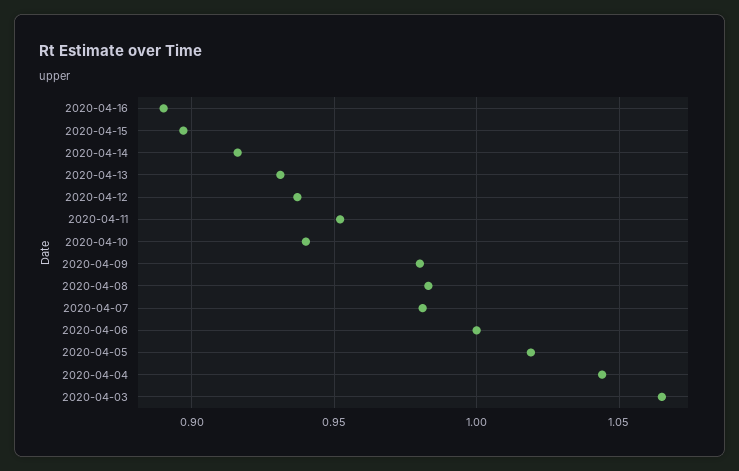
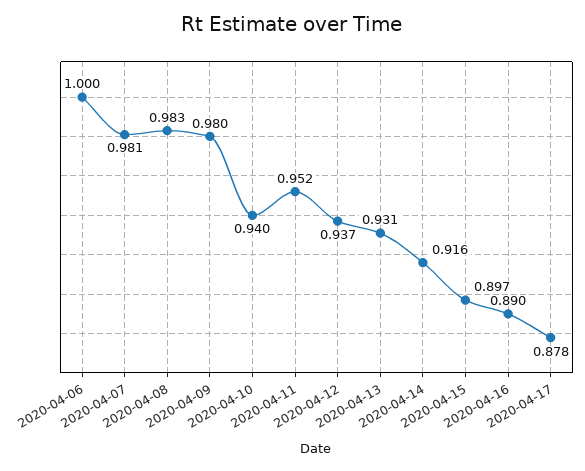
2020-04-05: 1.02 -> none
2020-04-04: 1.045 -> none
2020-04-03: 1.065 -> none
2020-04-17: none -> 0.878

